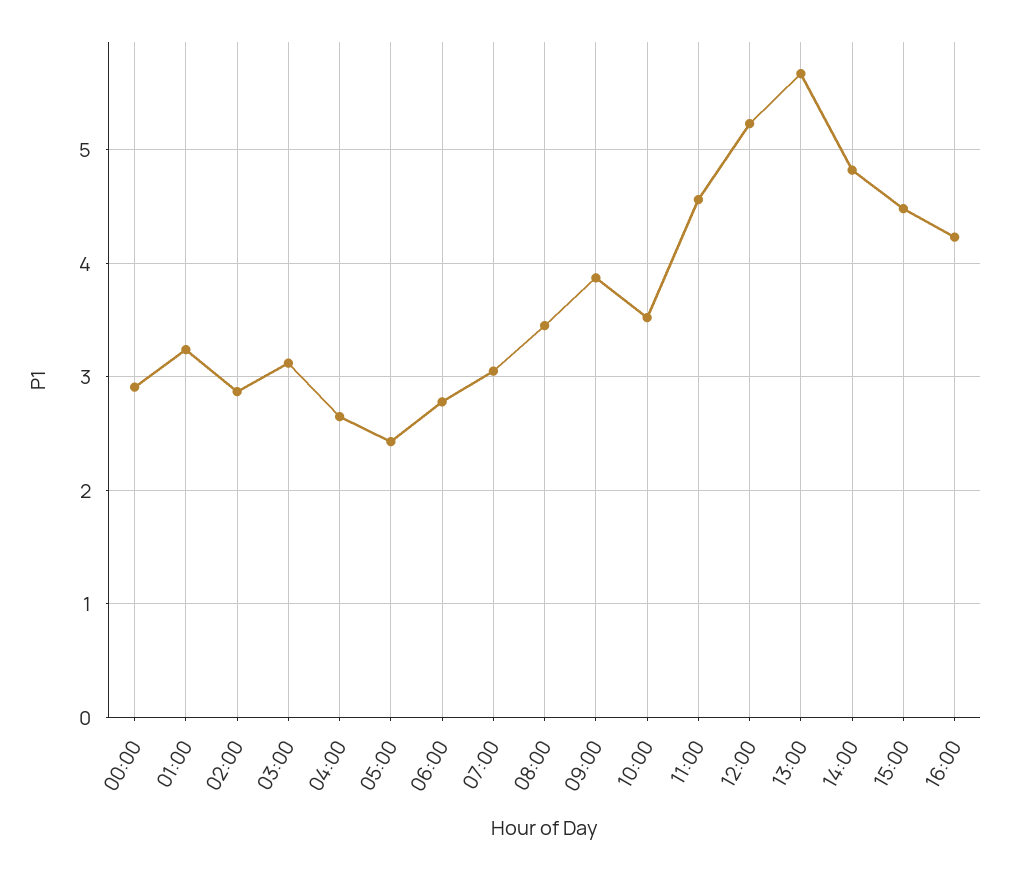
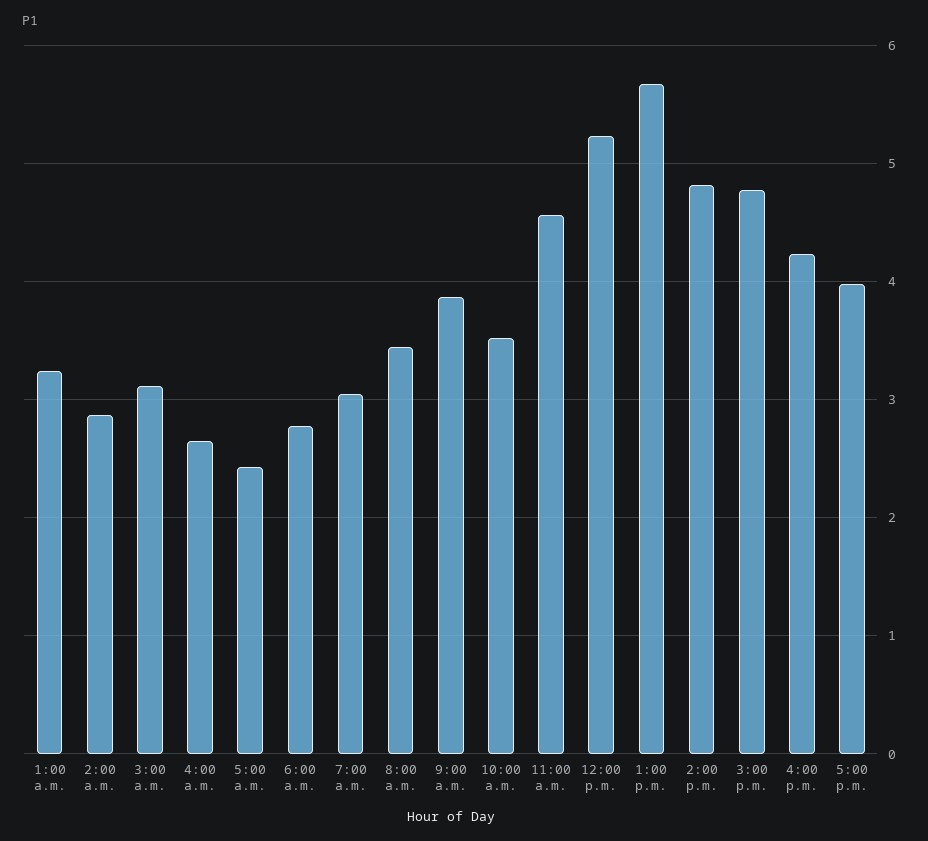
00:00: 2.9 -> none
15:00: 4.5 -> 4.8
5:00 p.m.: none -> 4

